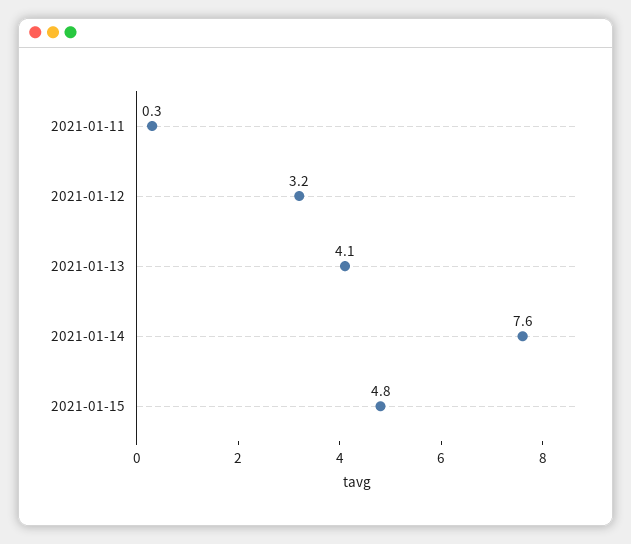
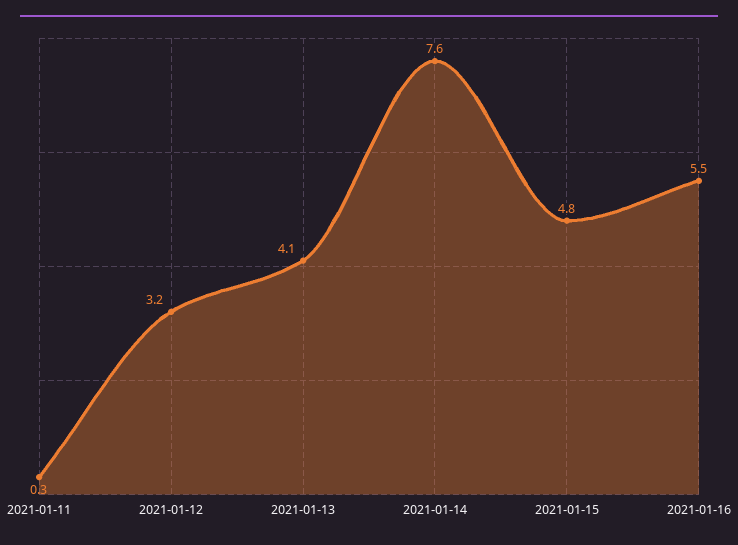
2021-01-16: none -> 5.5

